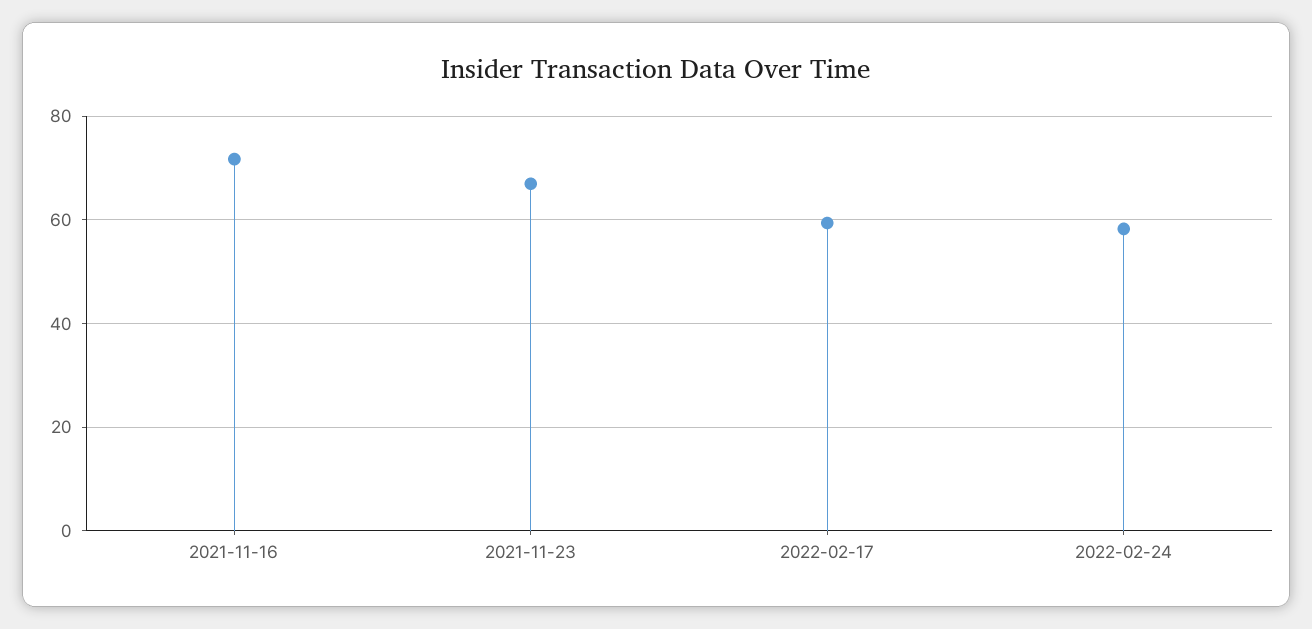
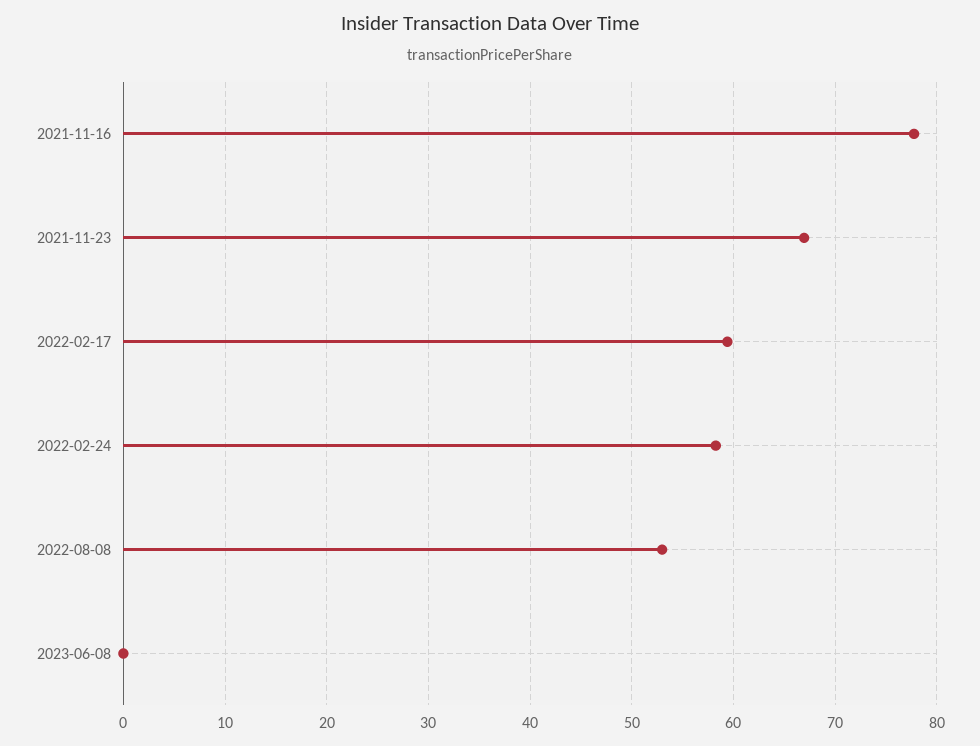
2021-11-16: 72 -> 78
2022-08-08: none -> 53
2023-06-08: none -> 0

